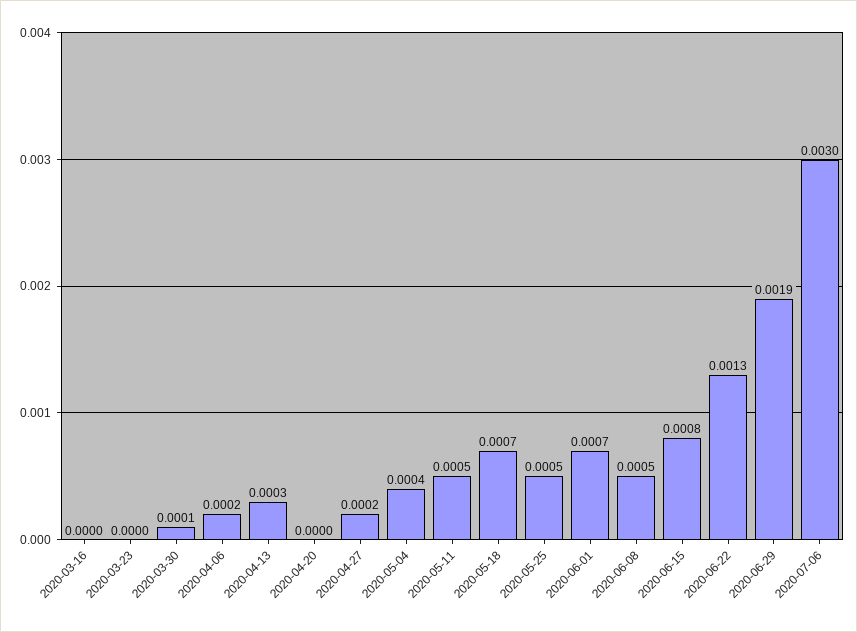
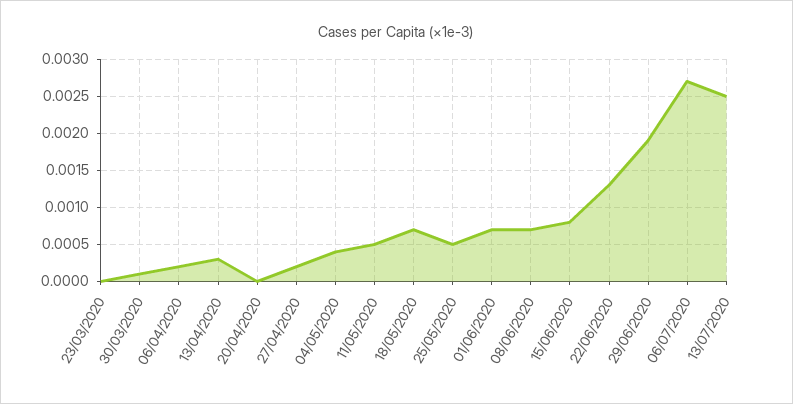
2020-03-16: 0 -> none
2020-06-08: 0.0005 -> 0.0007
2020-07-06: 0.003 -> 0.0027
13/07/2020: none -> 0.0025

